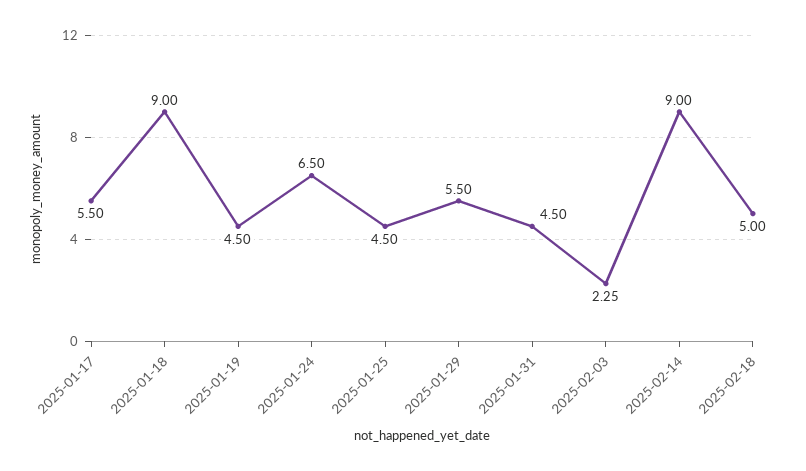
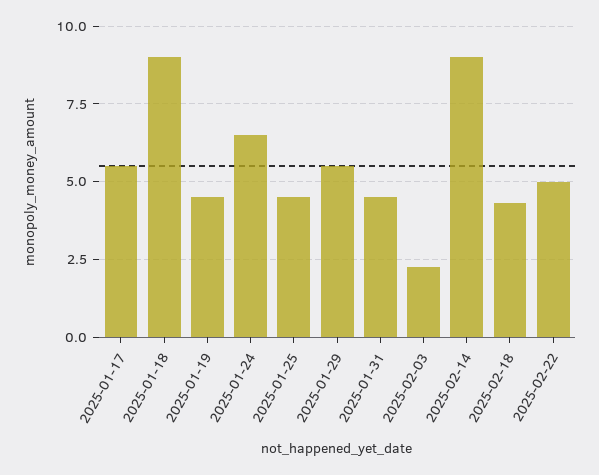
2025-02-18: 5 -> 4.25
2025-02-22: none -> 5

